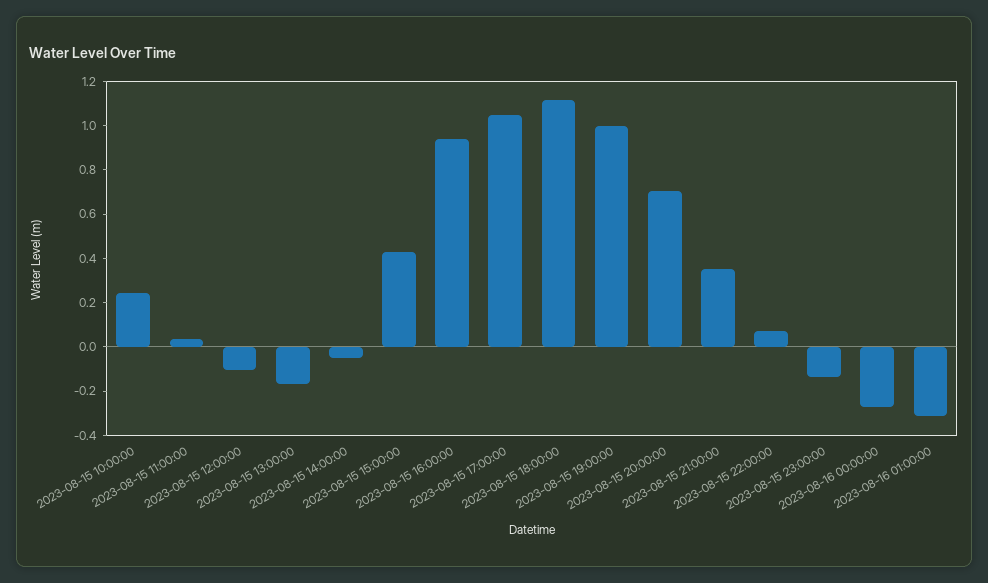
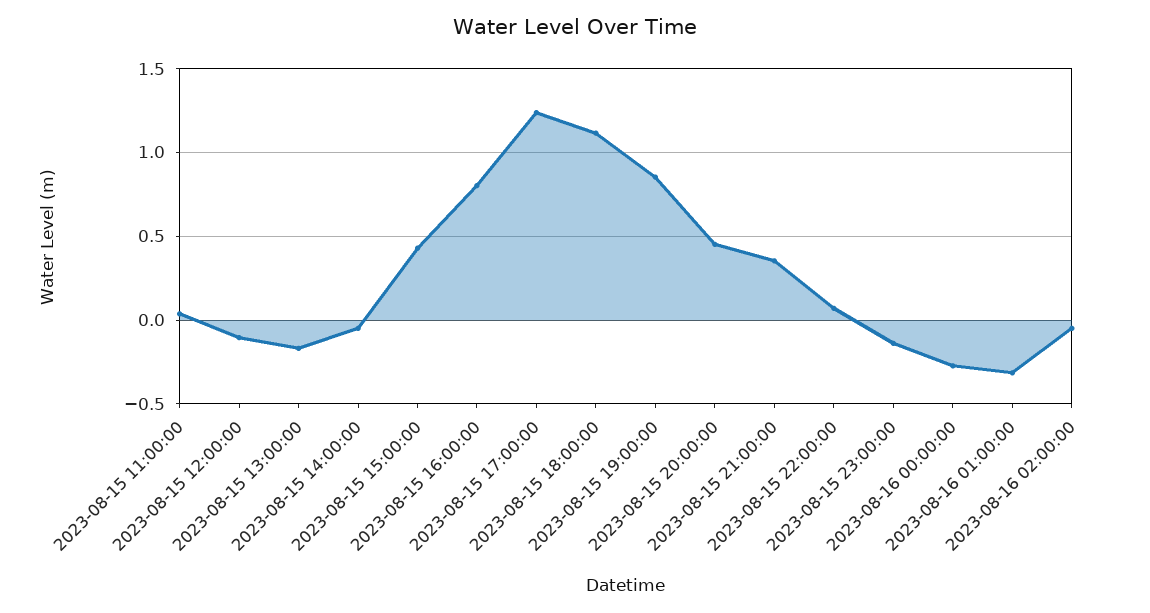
2023-08-15 10:00:00: 0.25 -> none
2023-08-15 16:00:00: 0.95 -> 0.8
2023-08-15 17:00:00: 1.05 -> 1.25
2023-08-15 19:00:00: 1 -> 0.85
2023-08-15 20:00:00: 0.7 -> 0.45
2023-08-16 02:00:00: none -> -0.05

